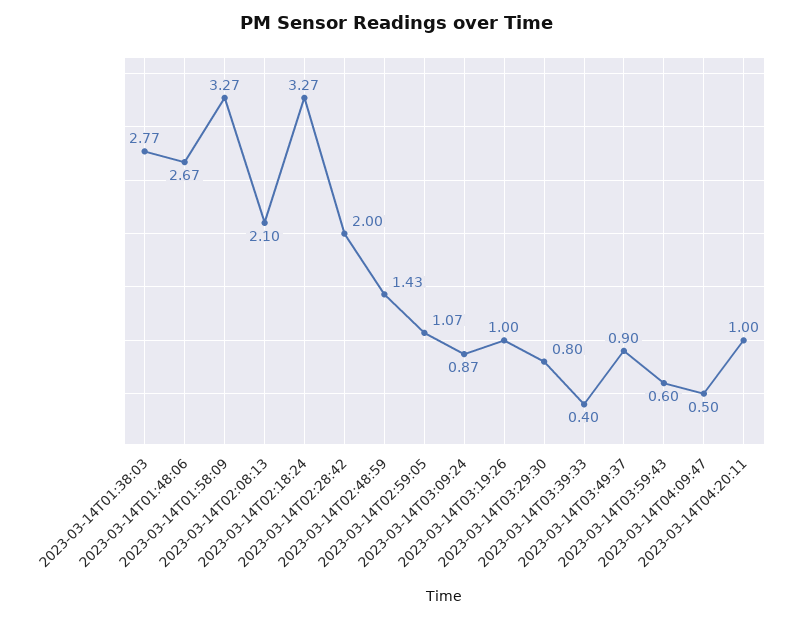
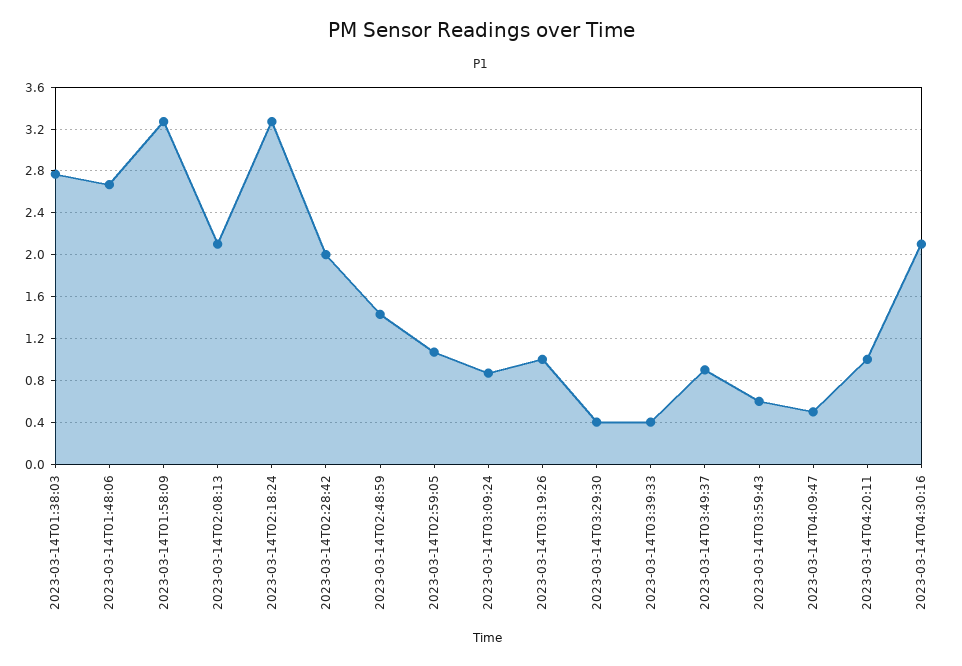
2023-03-14T03:29:30: 0.8 -> 0.4
2023-03-14T04:30:16: none -> 2.1

